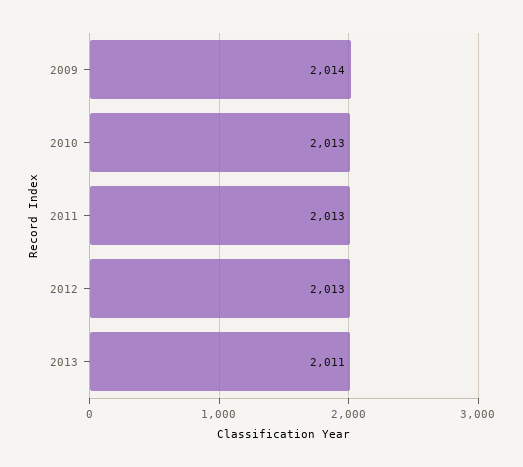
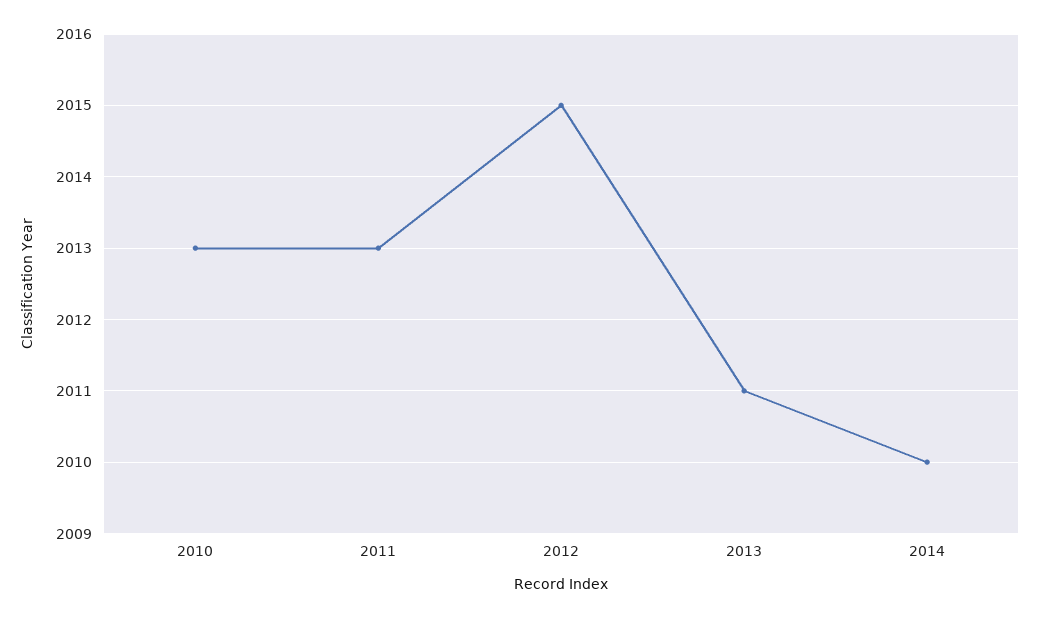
2009: 2014 -> none
2012: 2013 -> 2015
2014: none -> 2010

